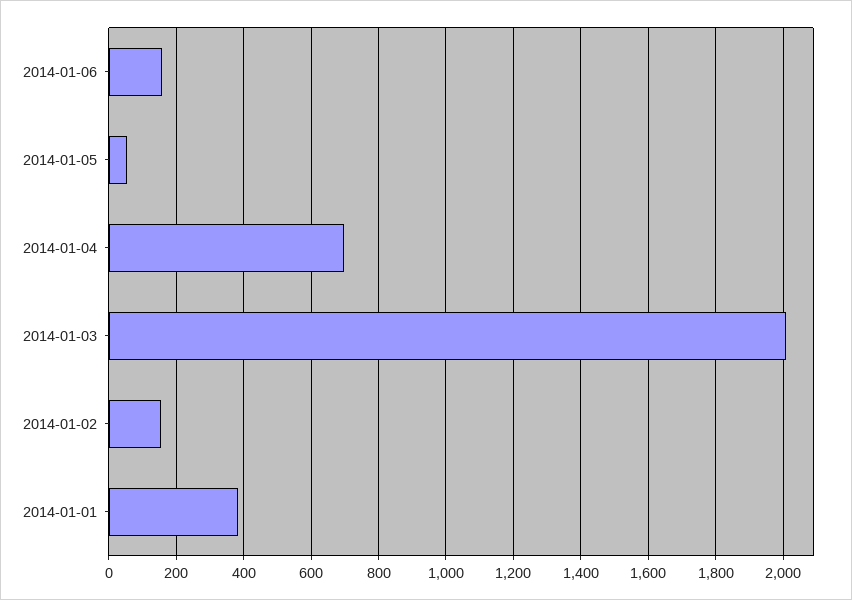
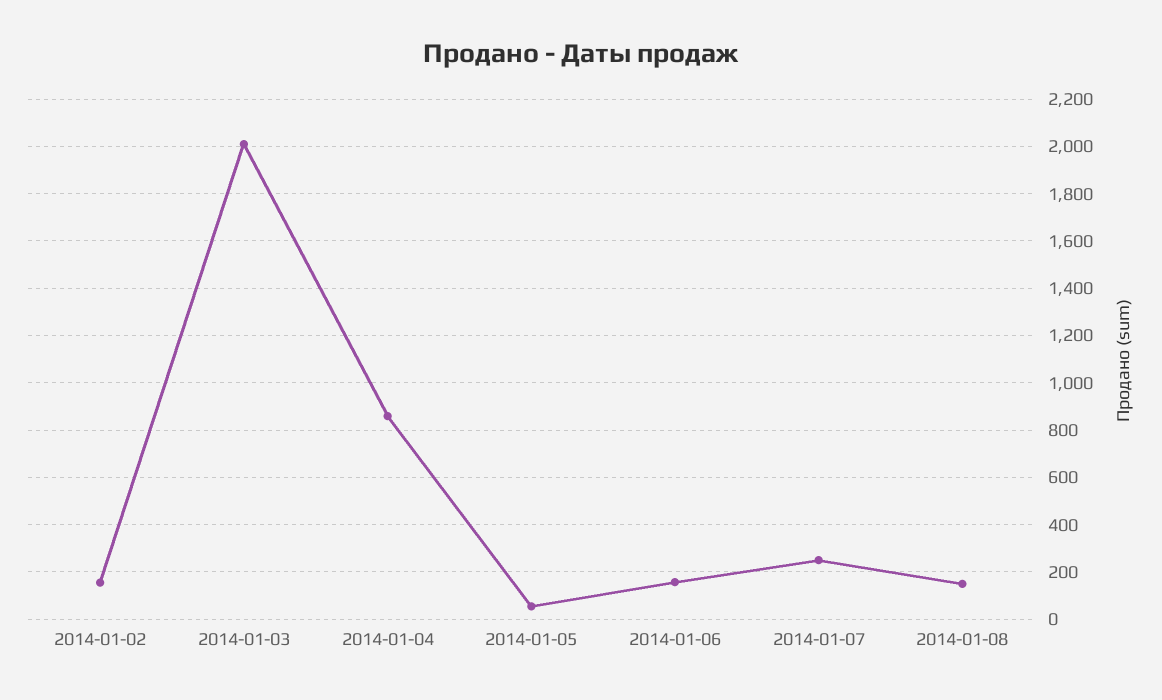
2014-01-04: 700 -> 850
2014-01-01: 380 -> none
2014-01-07: none -> 250
2014-01-08: none -> 150

